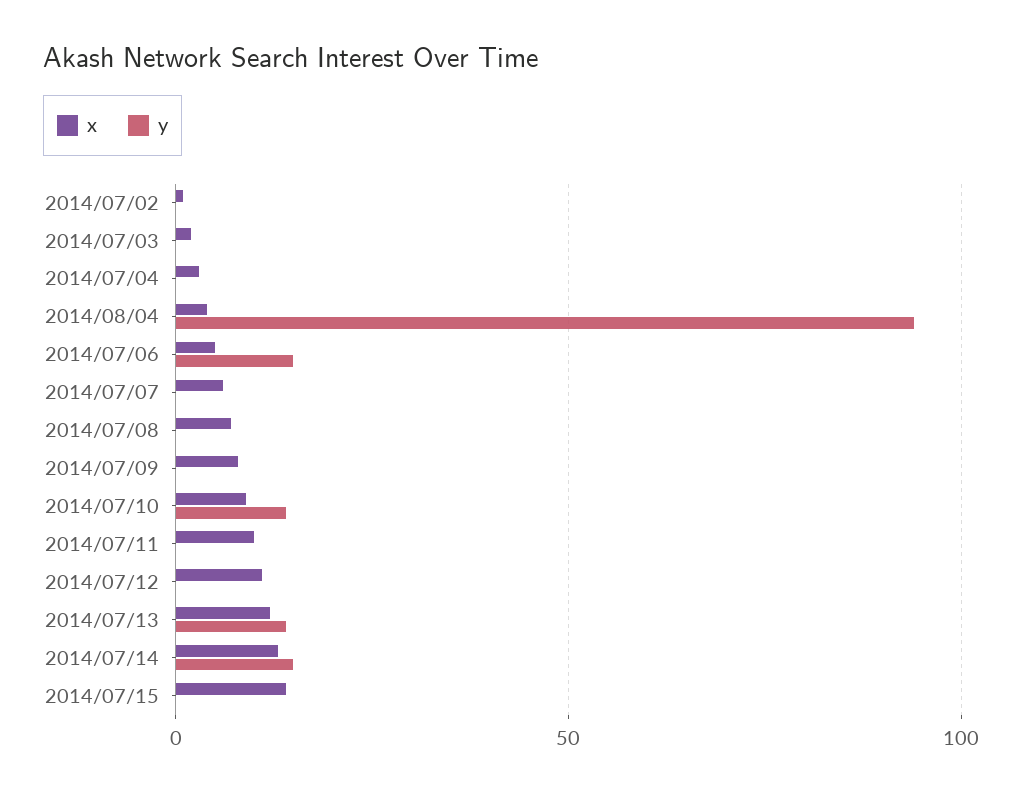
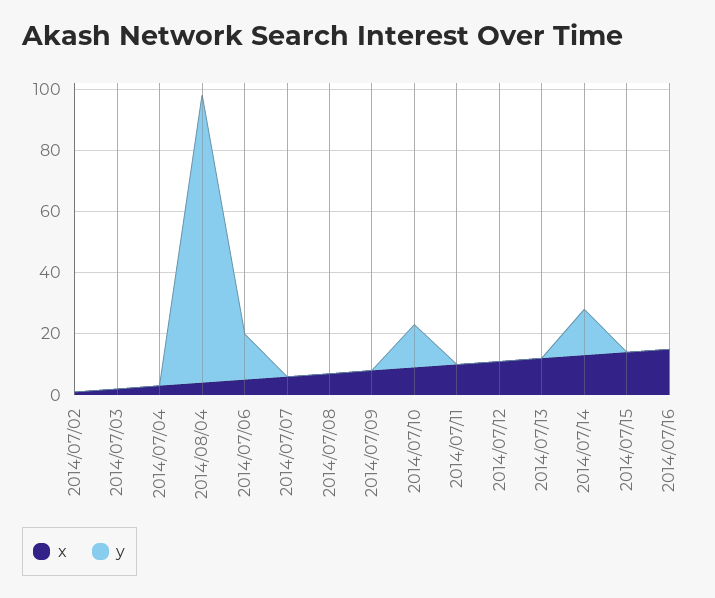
y, 2014/07/13: 15 -> 0
x, 2014/07/16: none -> 15
y, 2014/07/16: none -> 0

